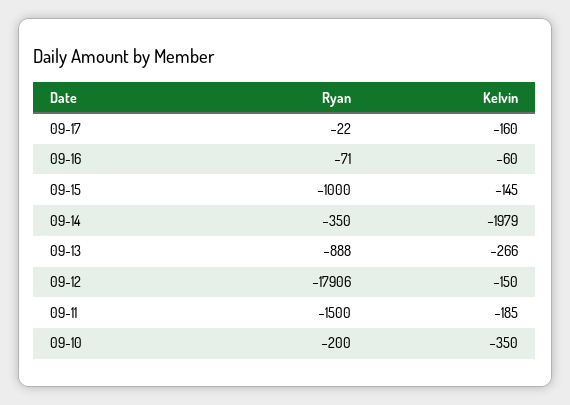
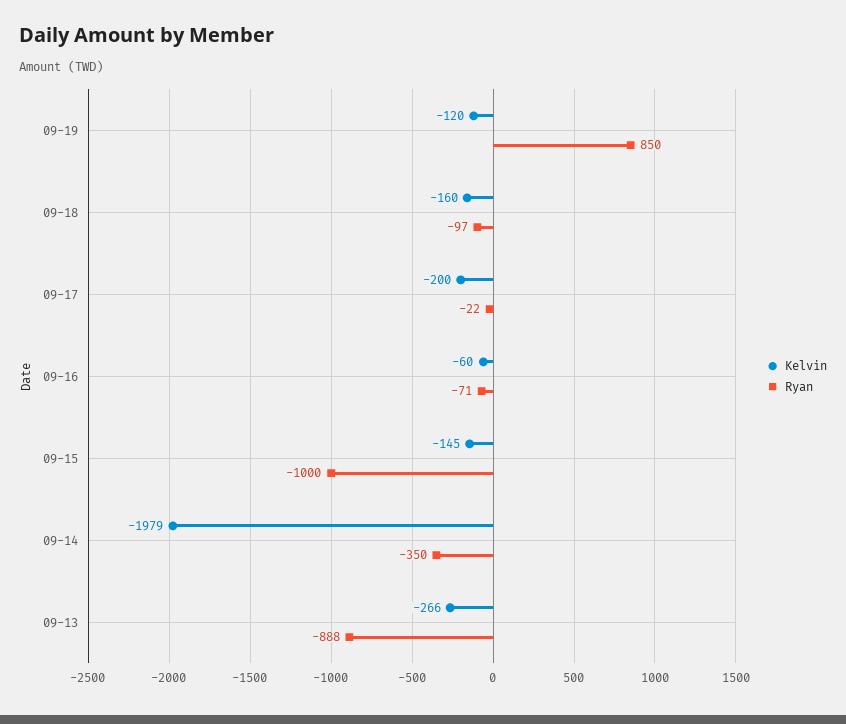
Kelvin, 09-17: -160 -> -200
Ryan, 09-12: -17906 -> none
Kelvin, 09-12: -150 -> none
Ryan, 09-11: -1500 -> none
Kelvin, 09-11: -185 -> none
Ryan, 09-10: -200 -> none
Kelvin, 09-10: -350 -> none
Kelvin, 09-19: none -> -120
Ryan, 09-19: none -> 850
Kelvin, 09-18: none -> -160
Ryan, 09-18: none -> -97

